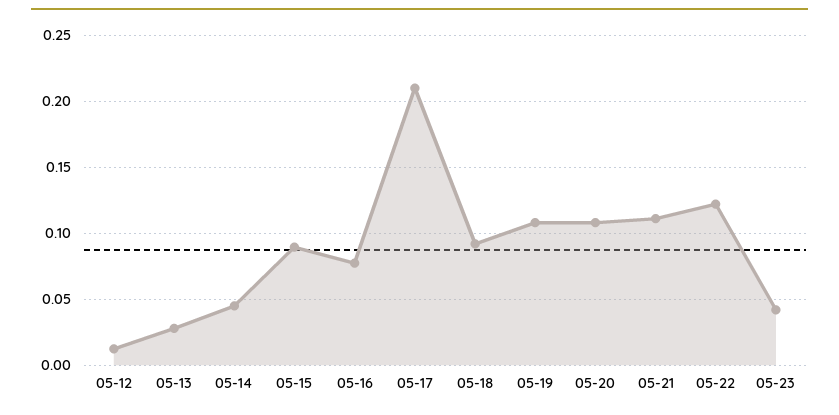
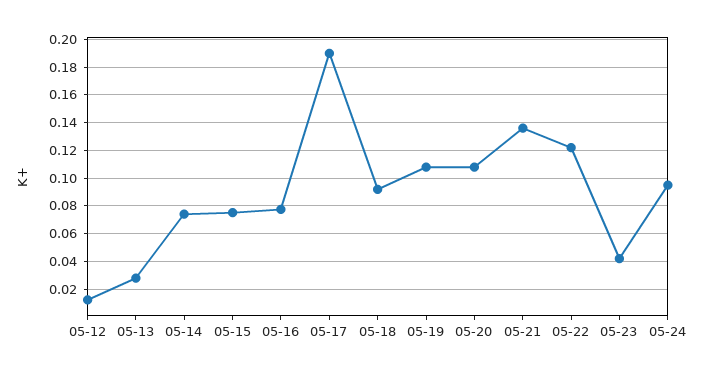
05-14: 0.045 -> 0.075
05-15: 0.09 -> 0.075
05-17: 0.21 -> 0.19
05-21: 0.11 -> 0.135
05-24: none -> 0.095

